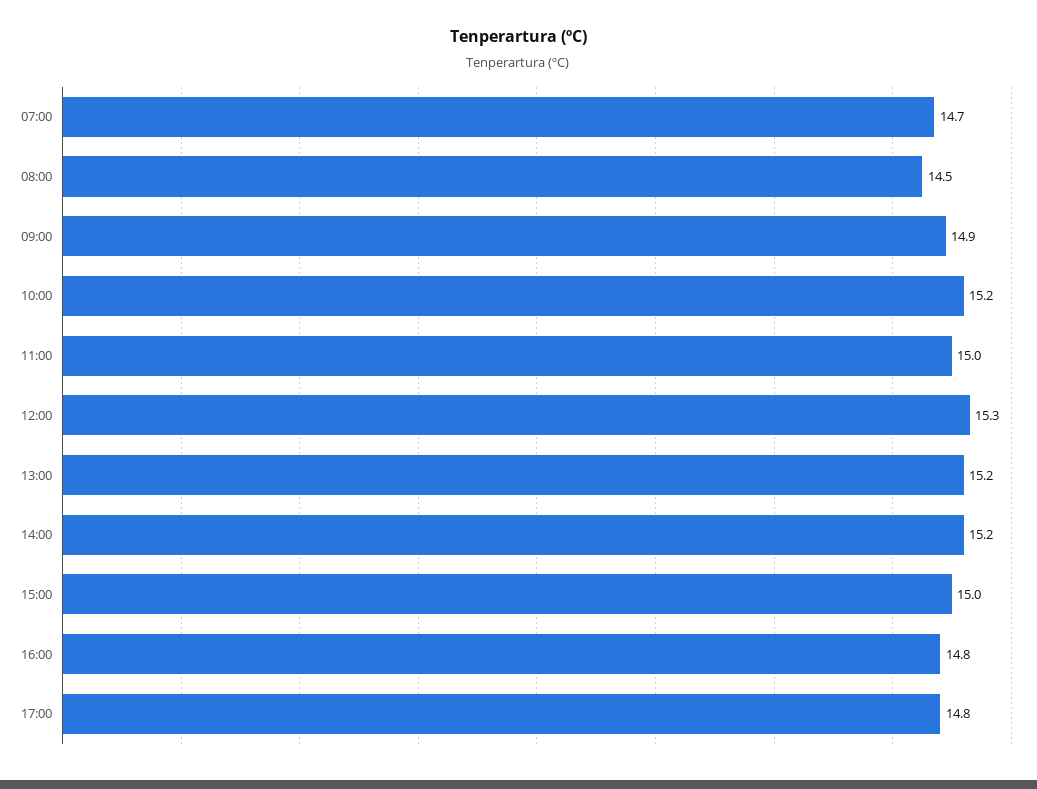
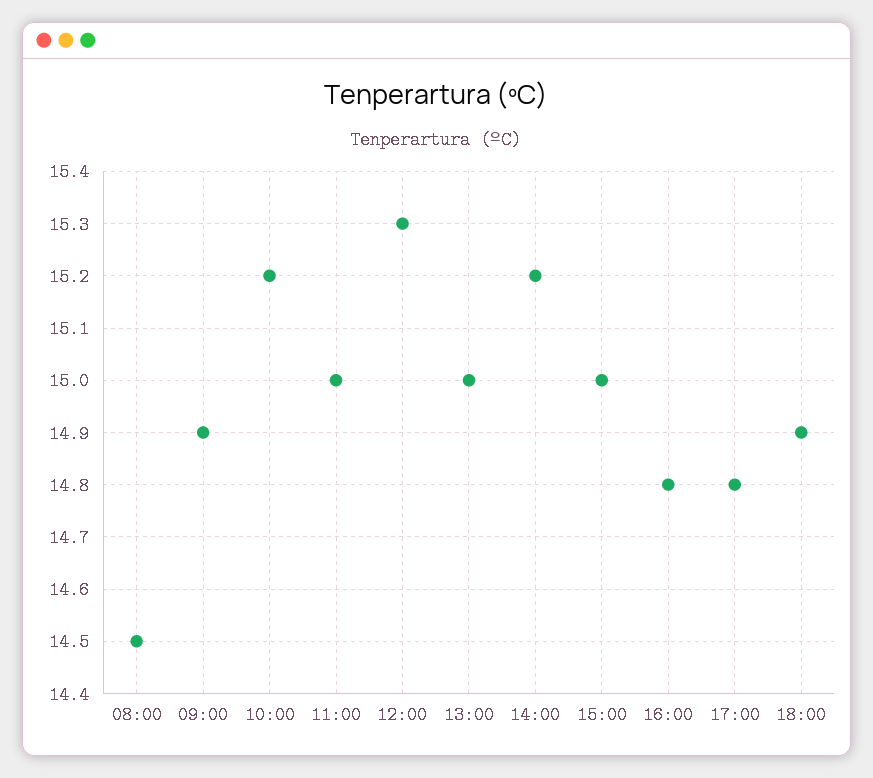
07:00: 14.7 -> none
13:00: 15.2 -> 15
18:00: none -> 14.9

